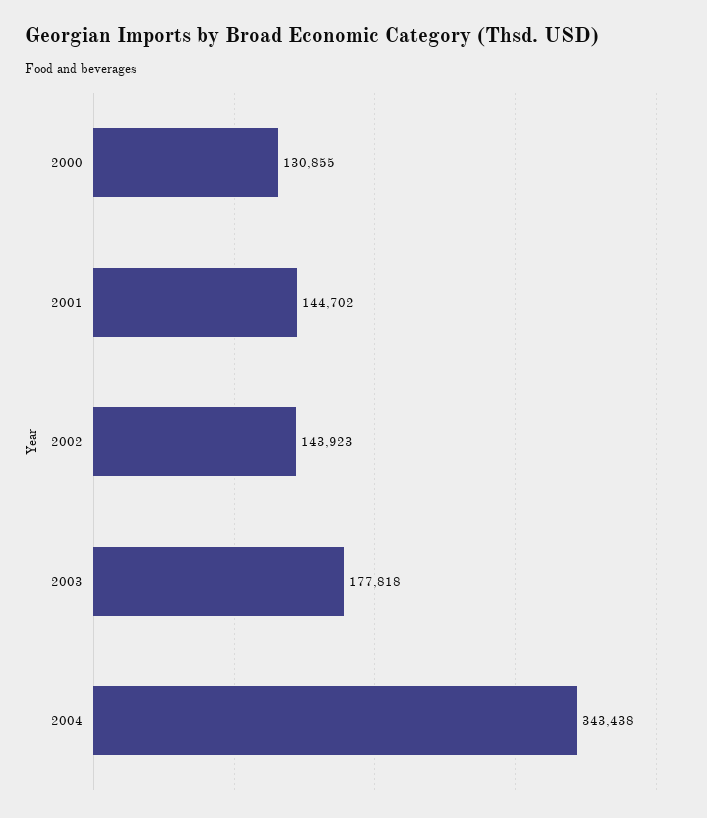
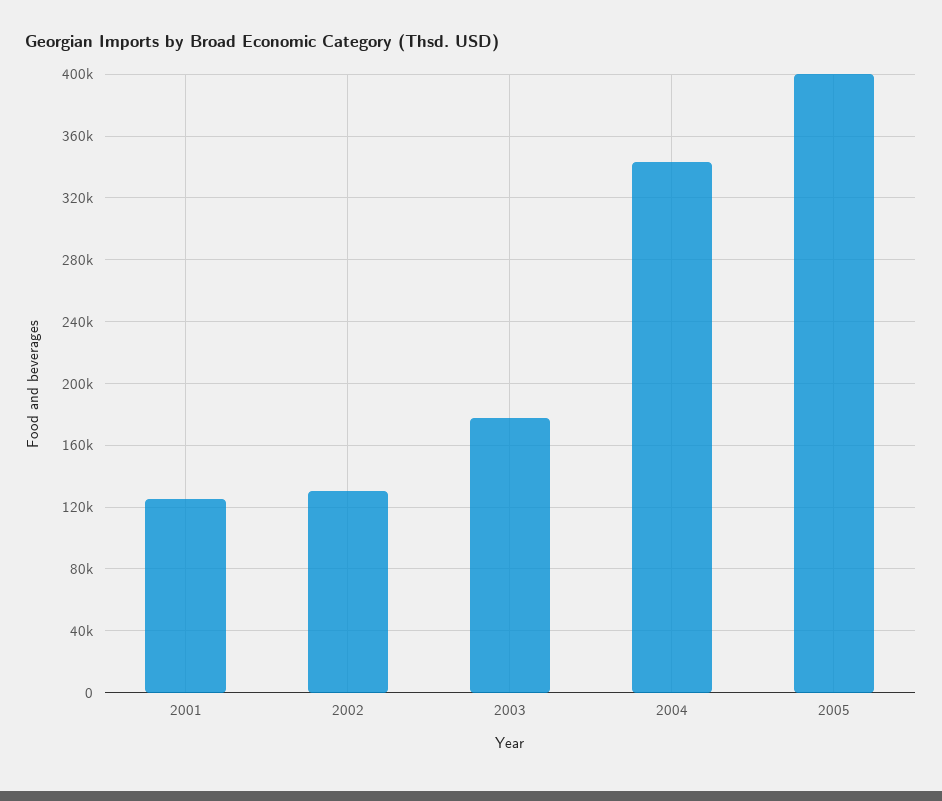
2000: 130855 -> none
2001: 144702 -> 125000
2002: 143923 -> 130000
2005: none -> 400000

